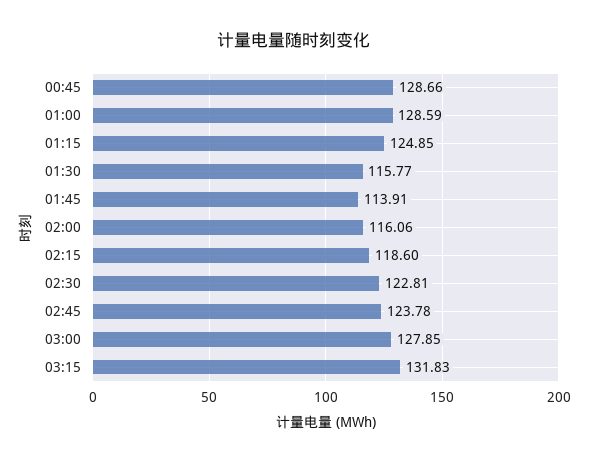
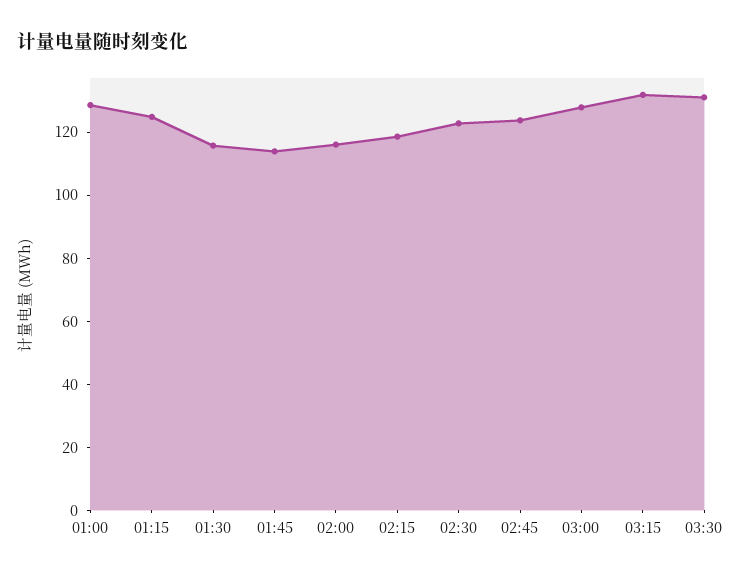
00:45: 128.66 -> none
03:30: none -> 130

